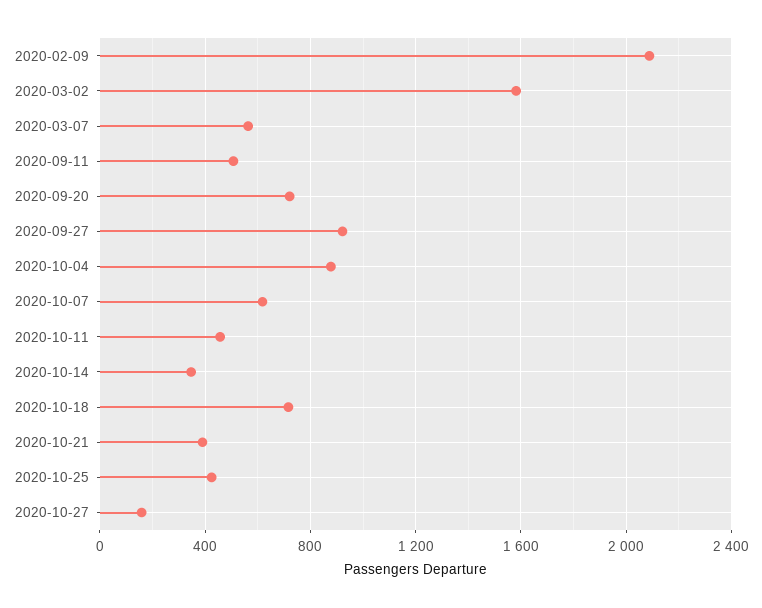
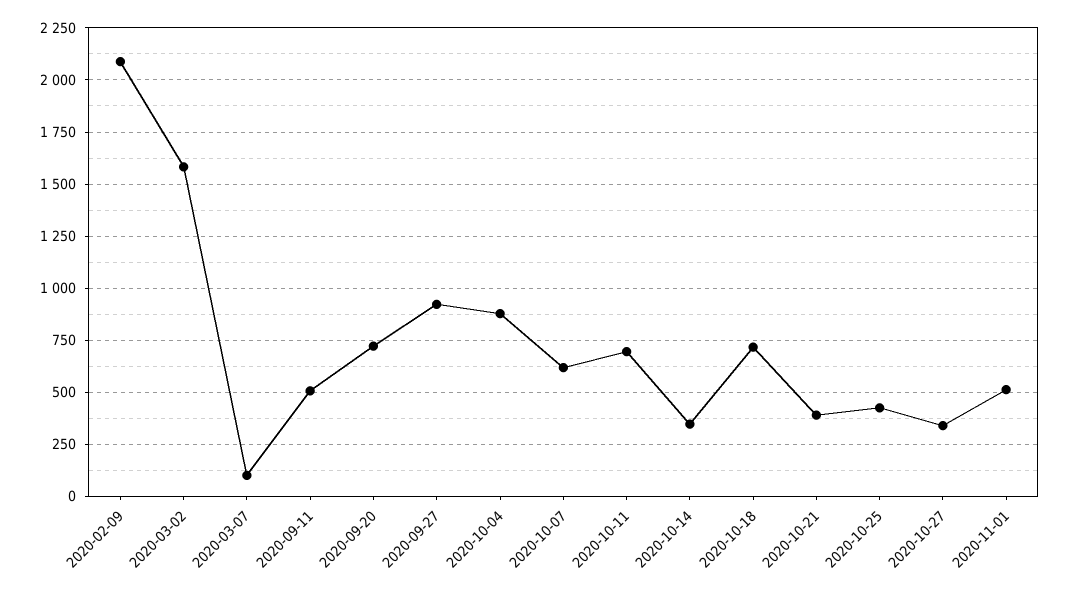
2020-03-07: 550 -> 100
2020-10-11: 450 -> 700
2020-10-27: 150 -> 350
2020-11-01: none -> 500

